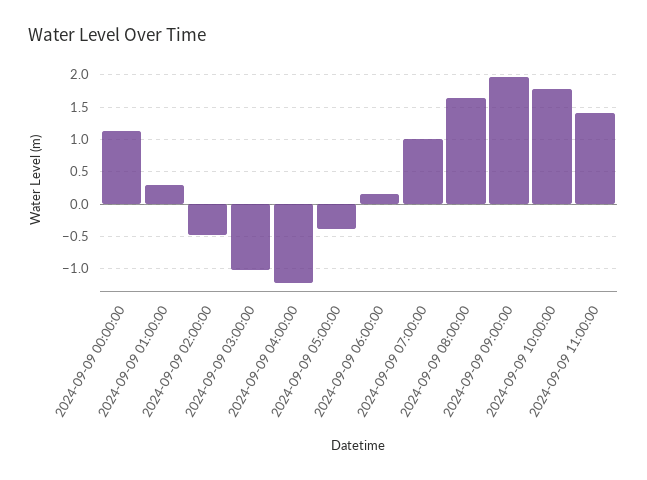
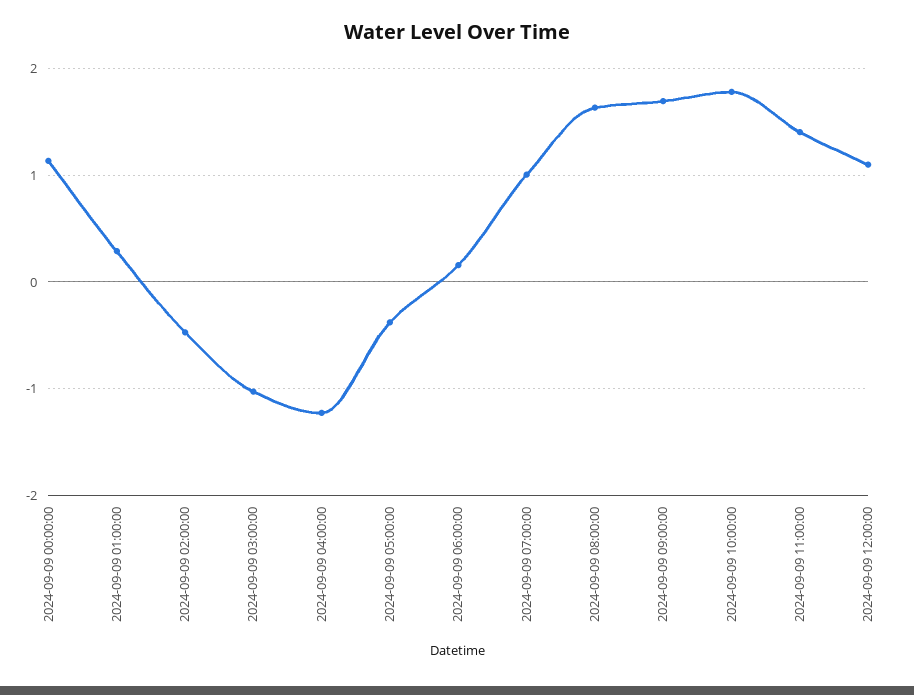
2024-09-09 09:00:00: 2 -> 1.7
2024-09-09 12:00:00: none -> 1.1

